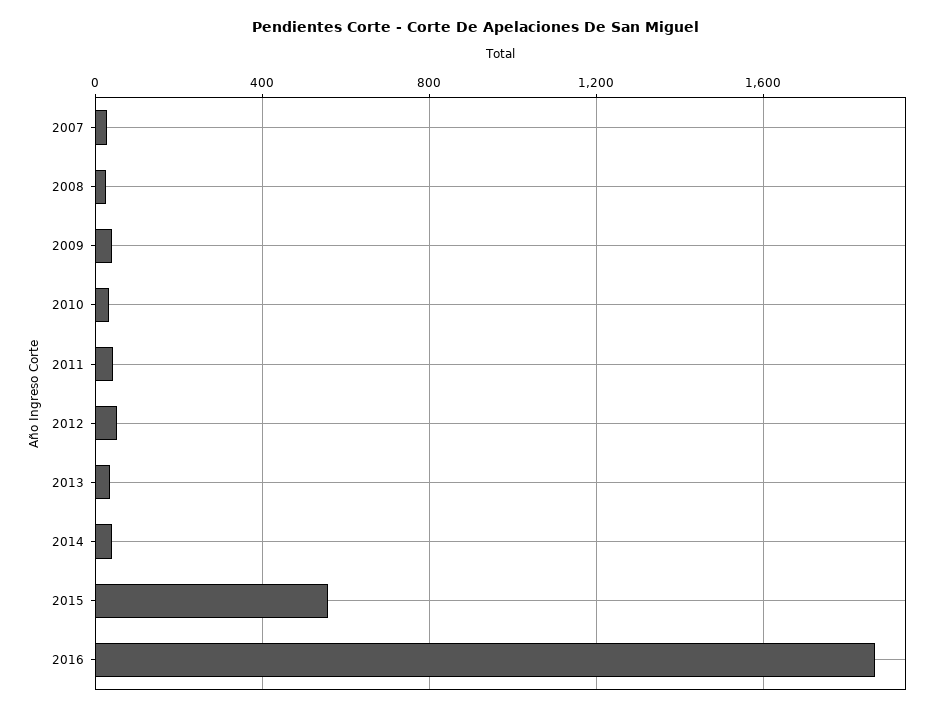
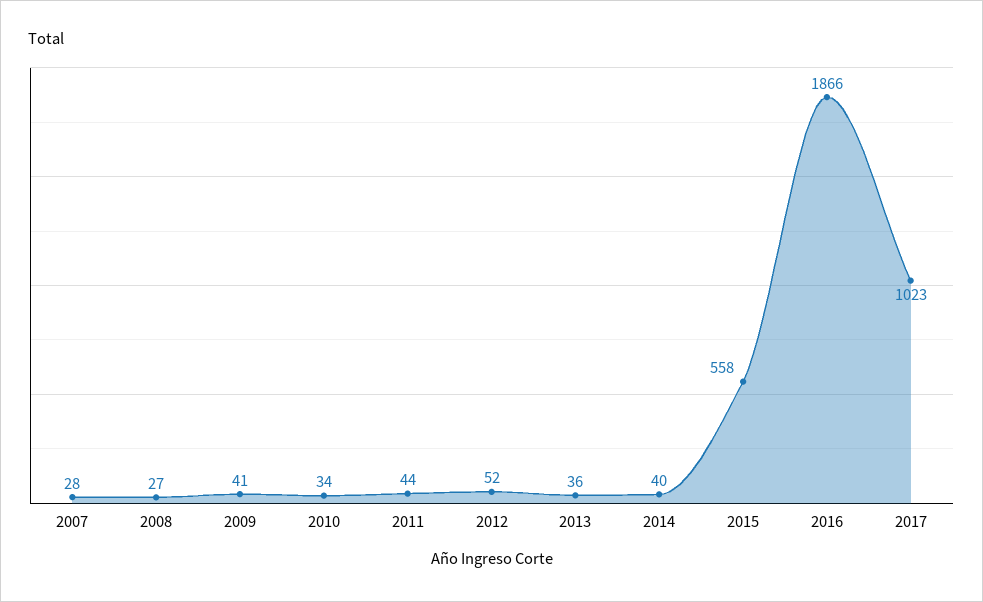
2017: none -> 1023

